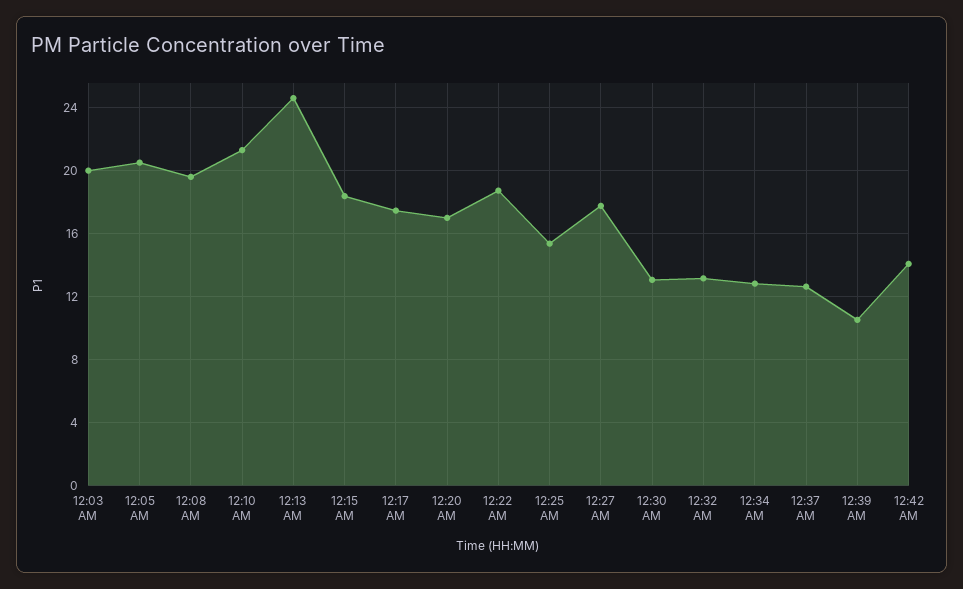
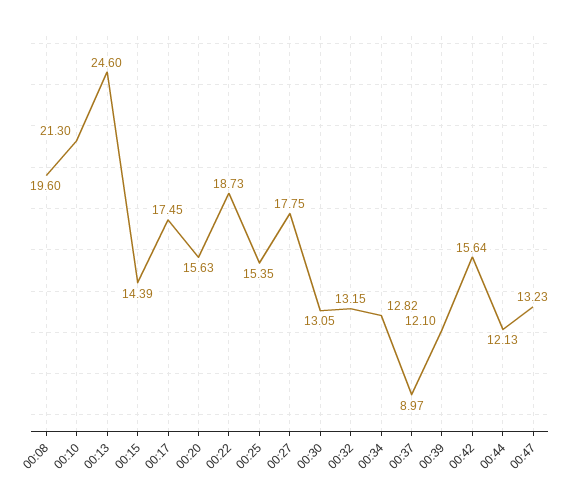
12:03 AM: 20 -> none
12:05 AM: 20.5 -> none
12:15 AM: 18.5 -> 14.39
12:20 AM: 17 -> 15.63
12:37 AM: 12.5 -> 8.97
12:39 AM: 10.5 -> 12.1
12:42 AM: 14 -> 15.64
00:44: none -> 12.13
00:47: none -> 13.23

